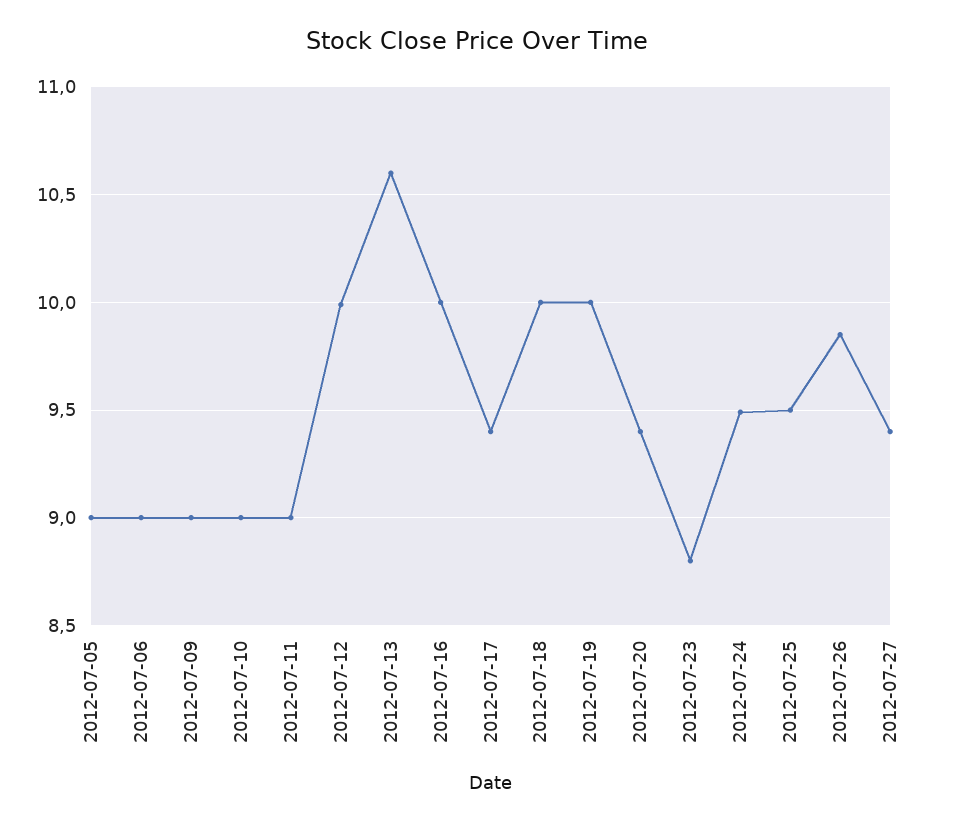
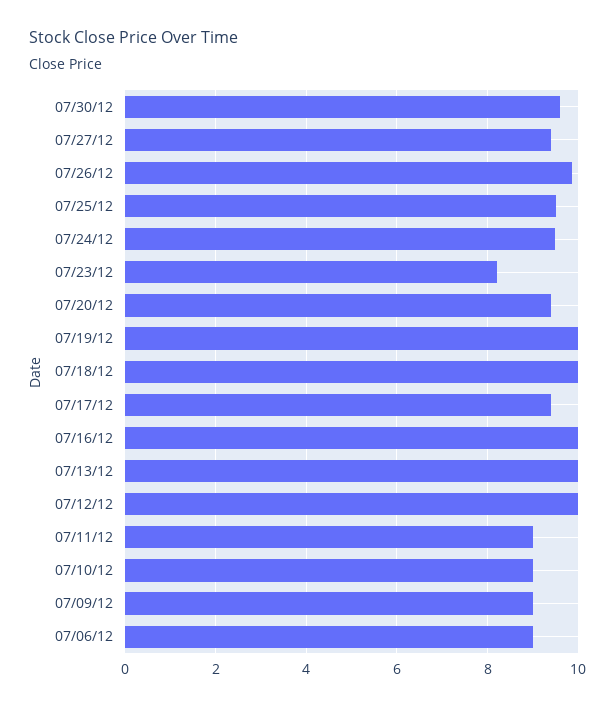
2012-07-05: 9 -> none
2012-07-13: 10.6 -> 10
2012-07-23: 8.8 -> 8.2
07/30/12: none -> 9.6

